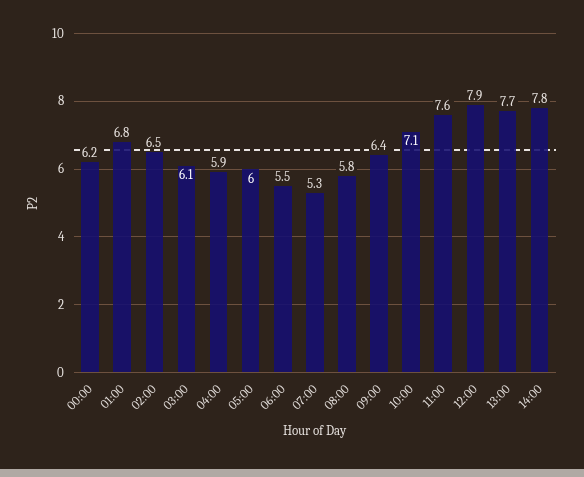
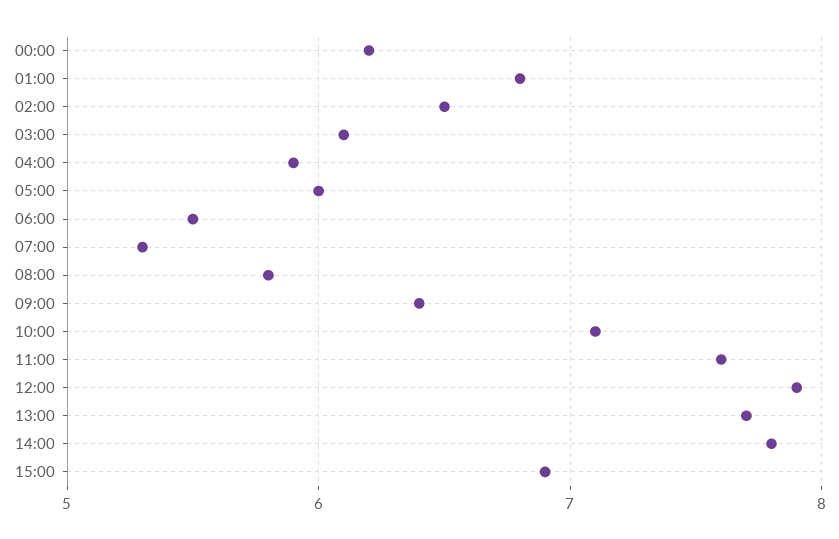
15:00: none -> 6.9

